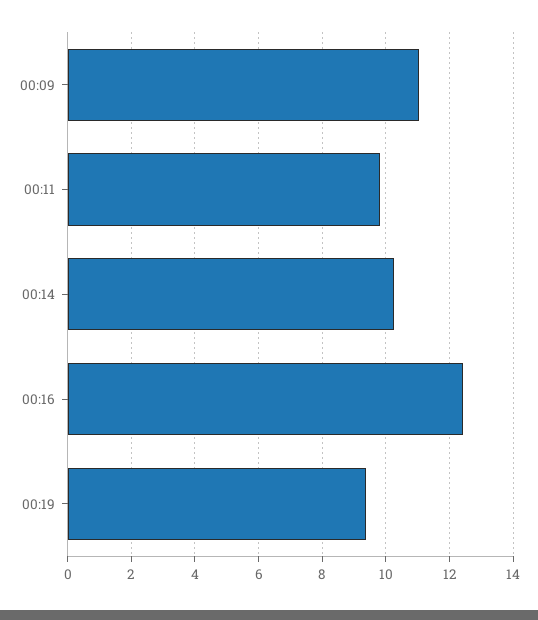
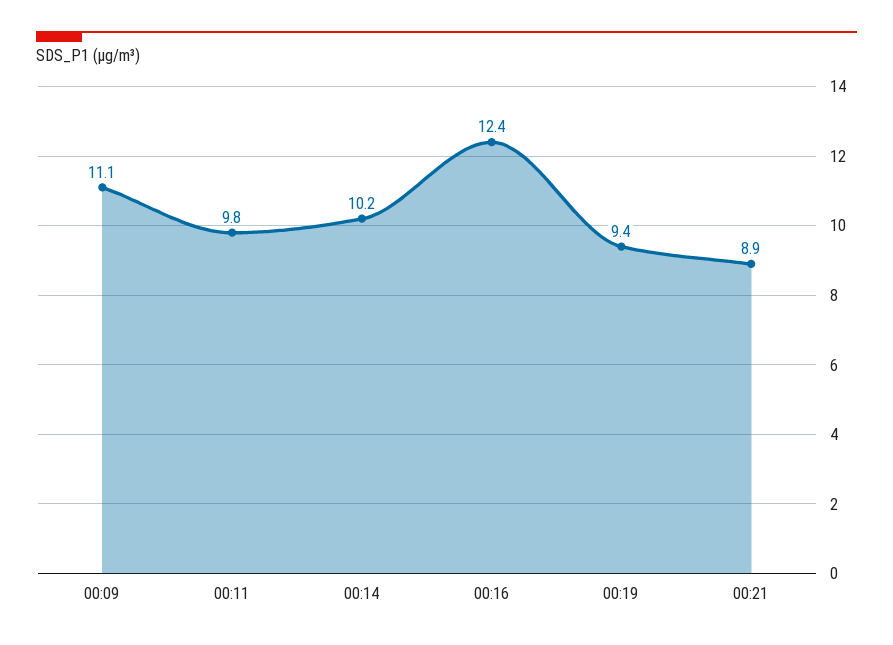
00:21: none -> 8.9

